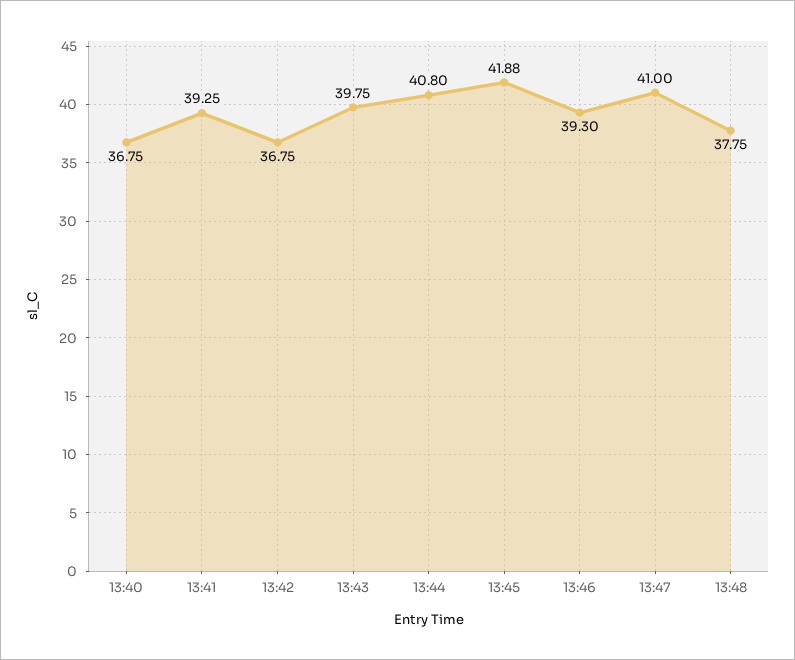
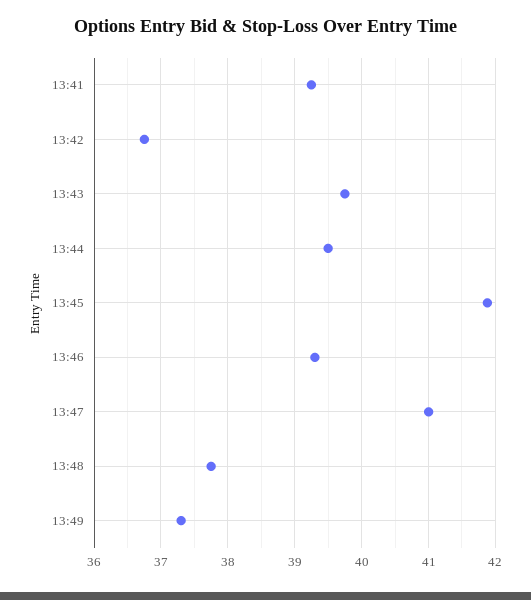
13:40: 36.75 -> none
13:44: 40.8 -> 39.5
13:49: none -> 37.3

